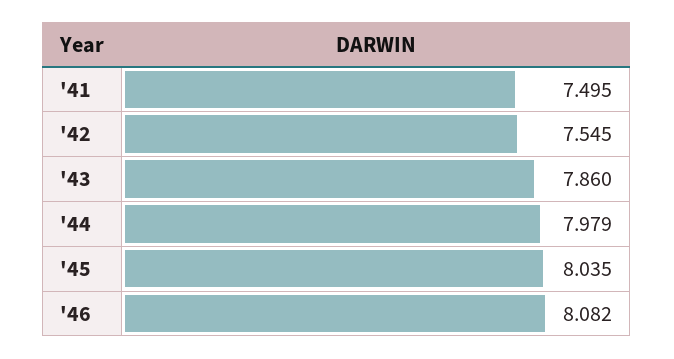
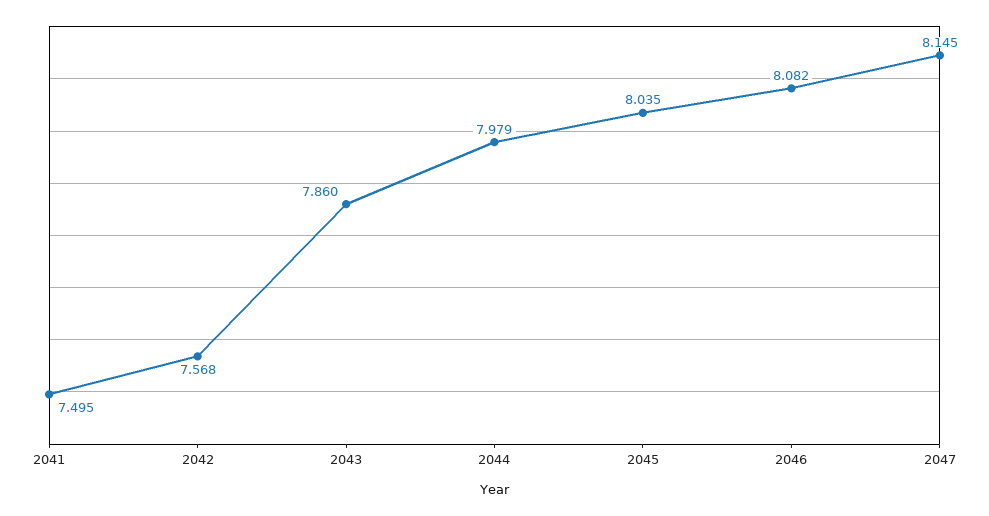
'42: 7.545 -> 7.568
2047: none -> 8.145

